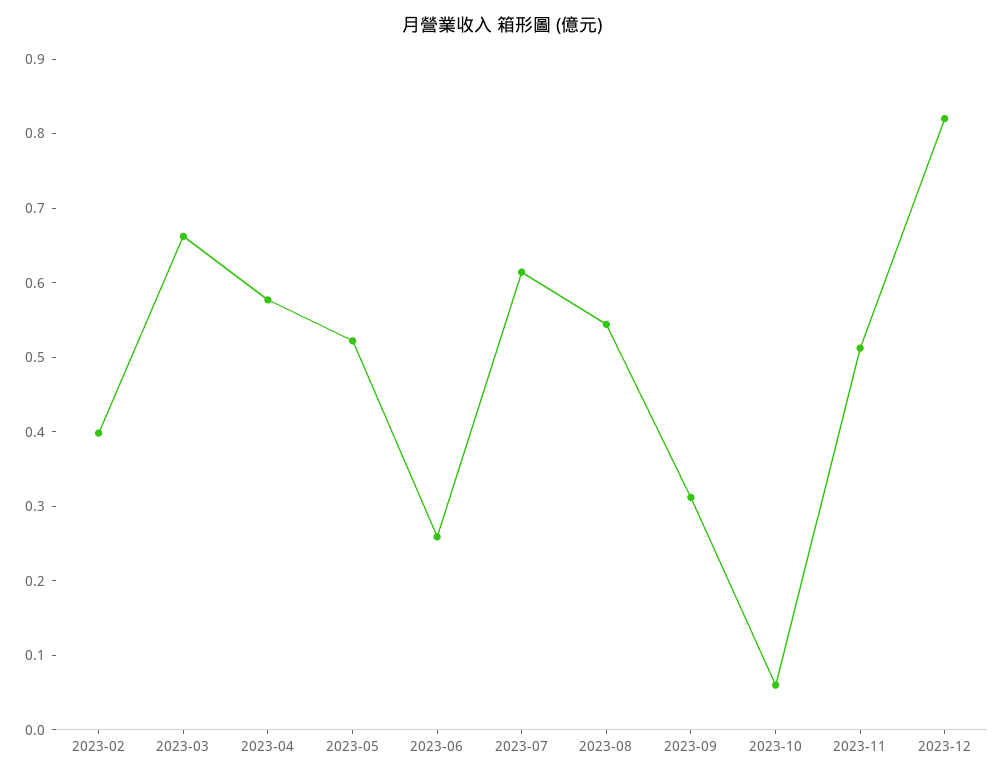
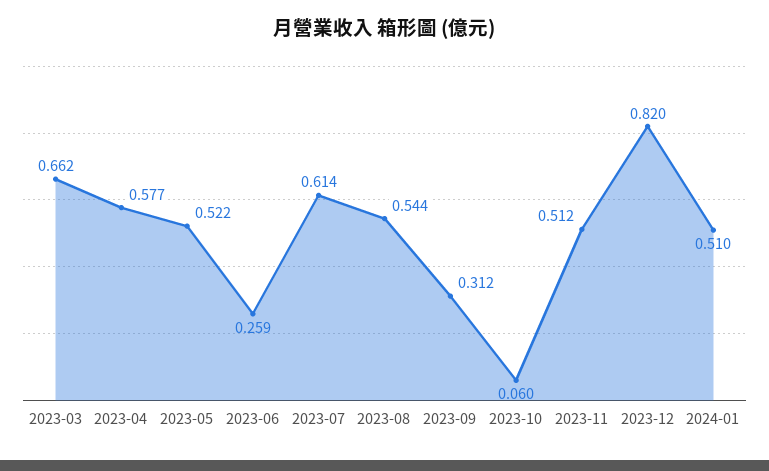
2023-02: 0.4 -> none
2024-01: none -> 0.51

